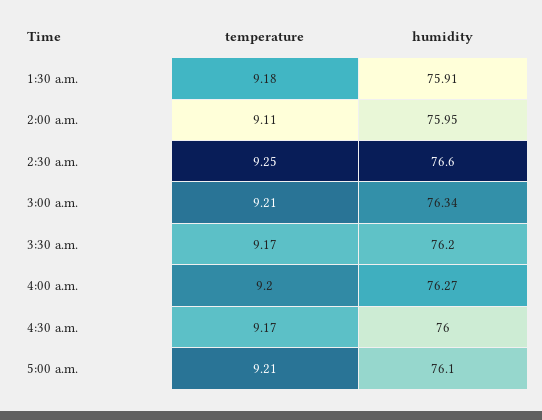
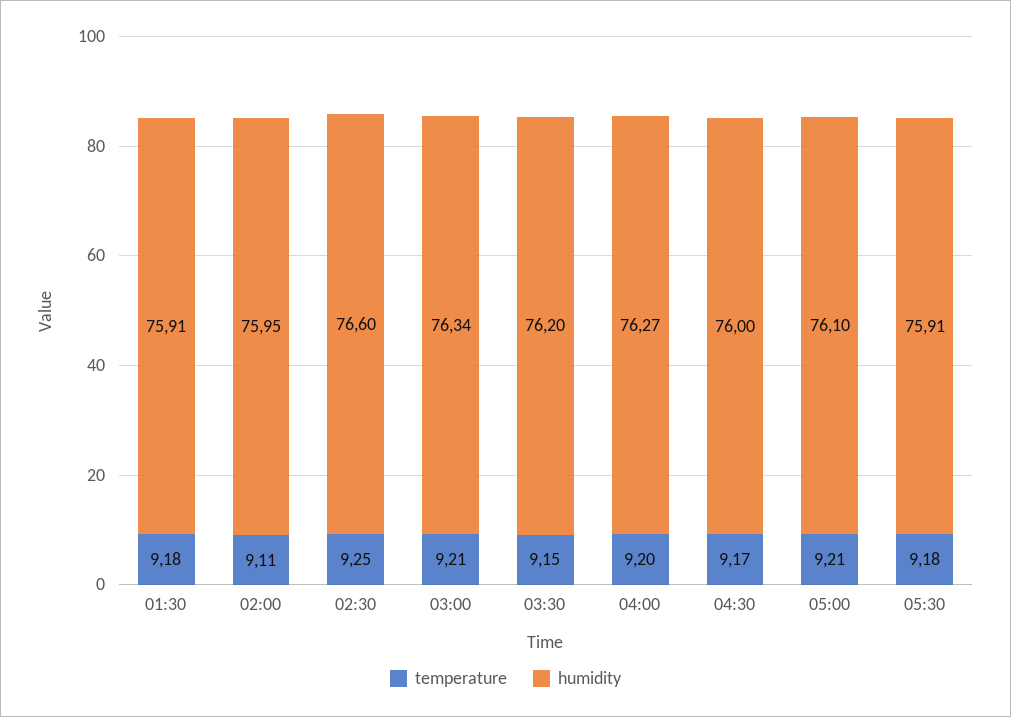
temperature, 3:30 a.m.: 9.17 -> 9.15
temperature, 05:30: none -> 9.18
humidity, 05:30: none -> 75.91

